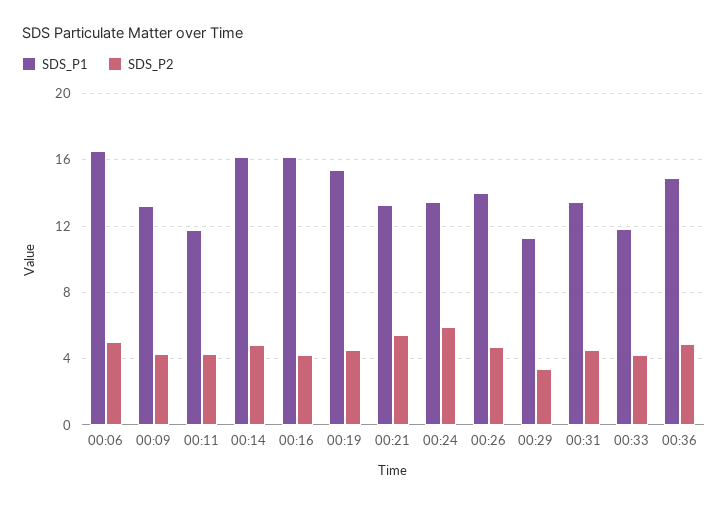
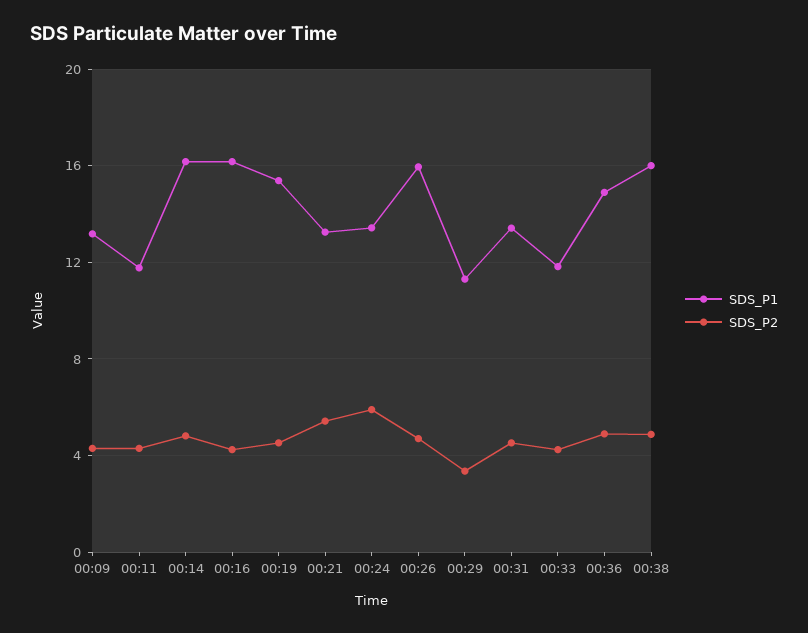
SDS_P1, 00:06: 16.5 -> none
SDS_P2, 00:06: 5 -> none
SDS_P1, 00:26: 14 -> 16
SDS_P1, 00:38: none -> 16
SDS_P2, 00:38: none -> 5

